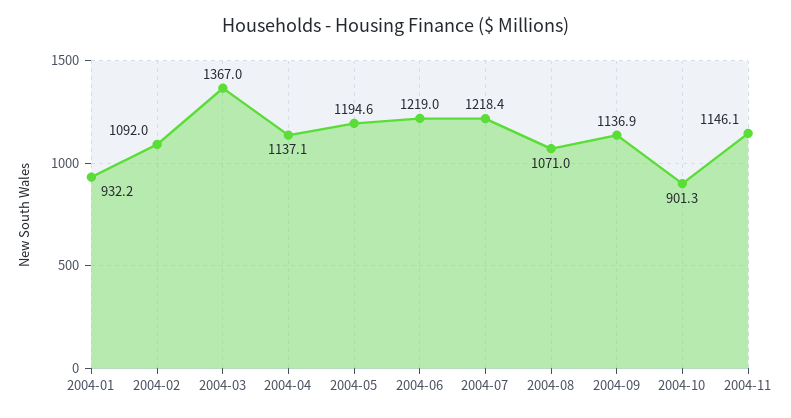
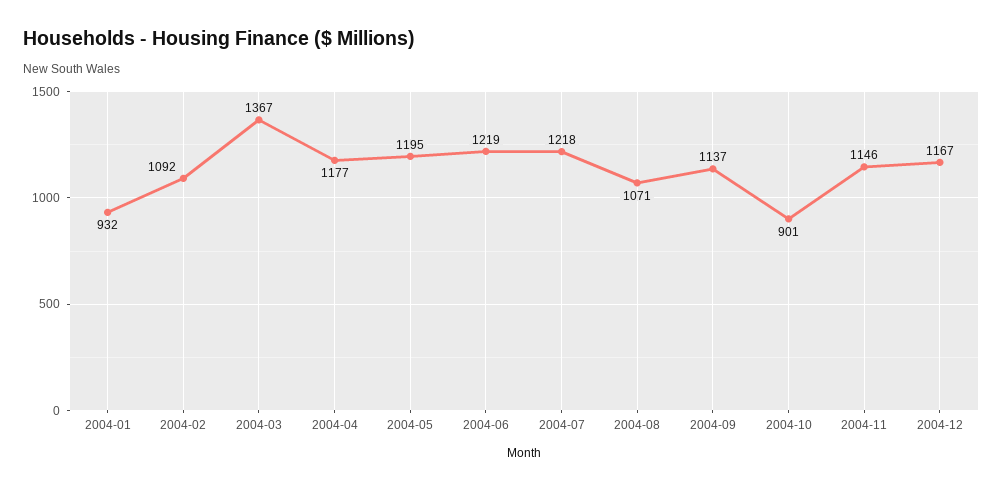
2004-04: 1137.1 -> 1177
2004-12: none -> 1167

